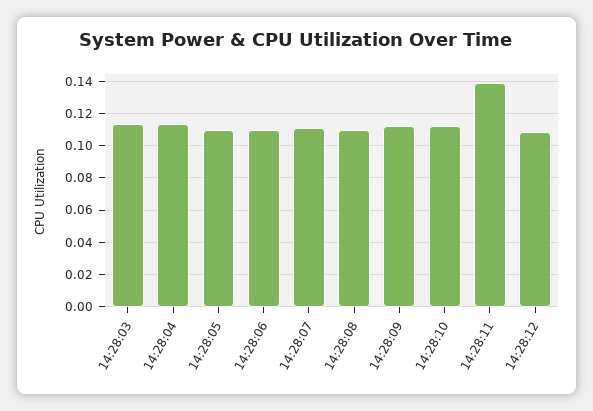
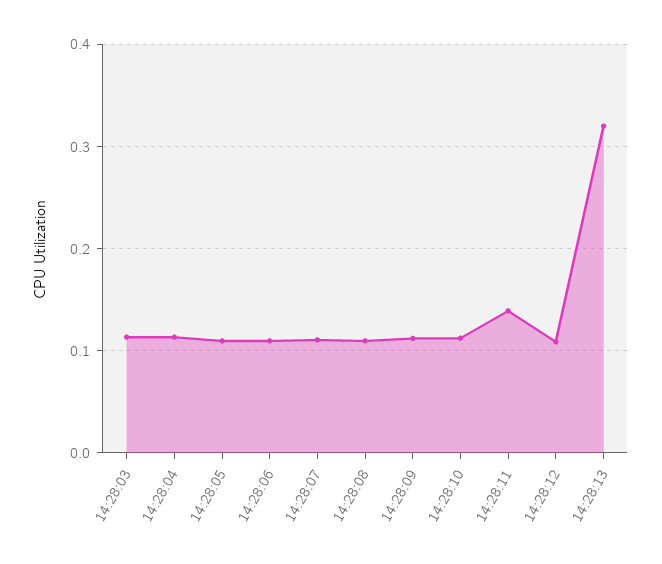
14:28:13: none -> 0.32

